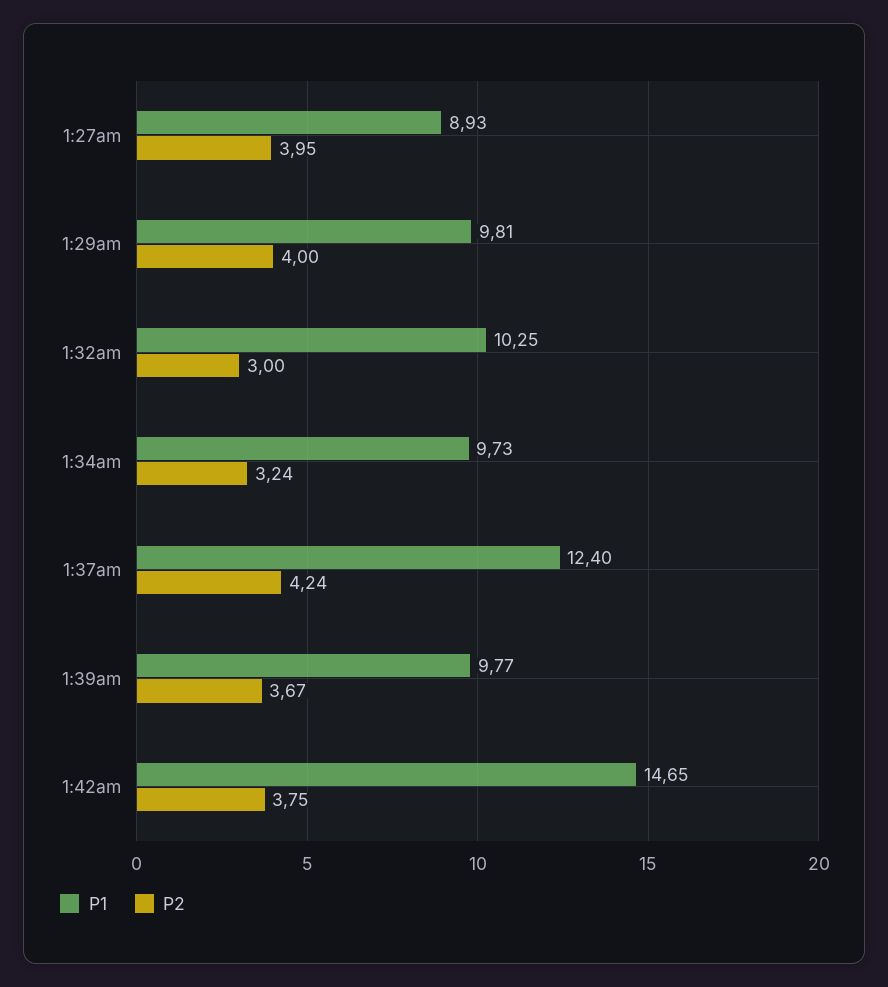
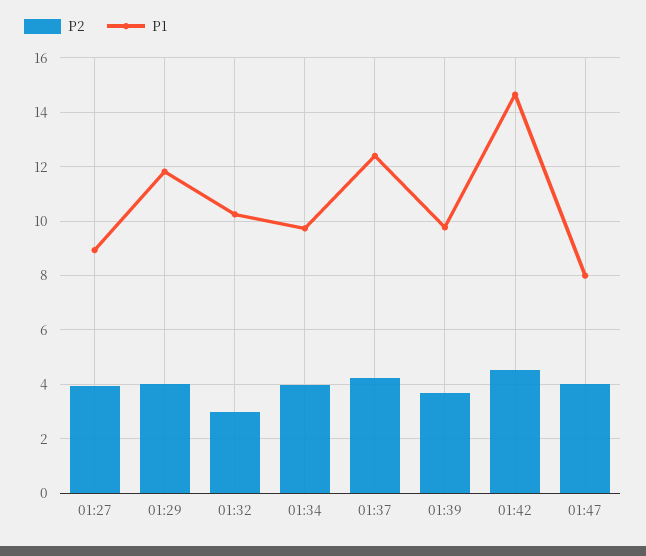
P1, 1:29am: 9.81 -> 11.75
P2, 1:34am: 3.24 -> 4
P2, 1:42am: 3.75 -> 4.5
P2, 01:47: none -> 4
P1, 01:47: none -> 8

